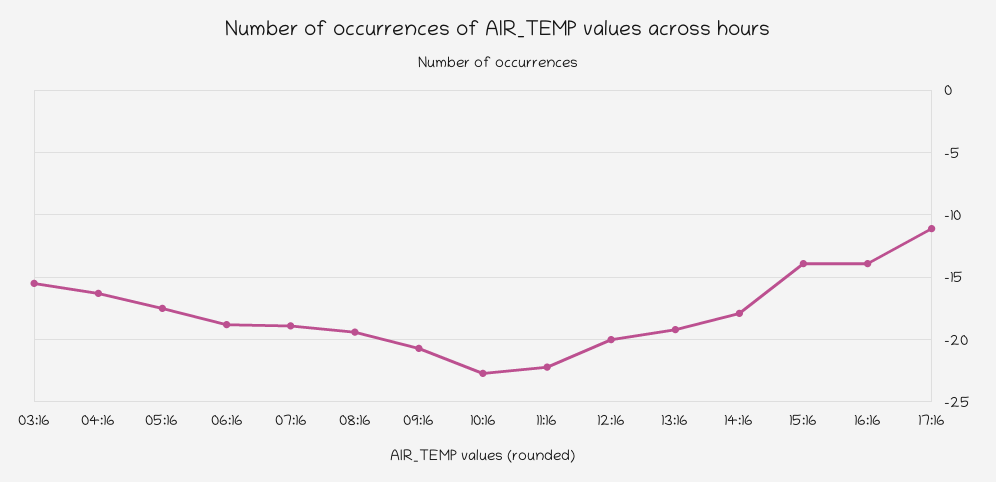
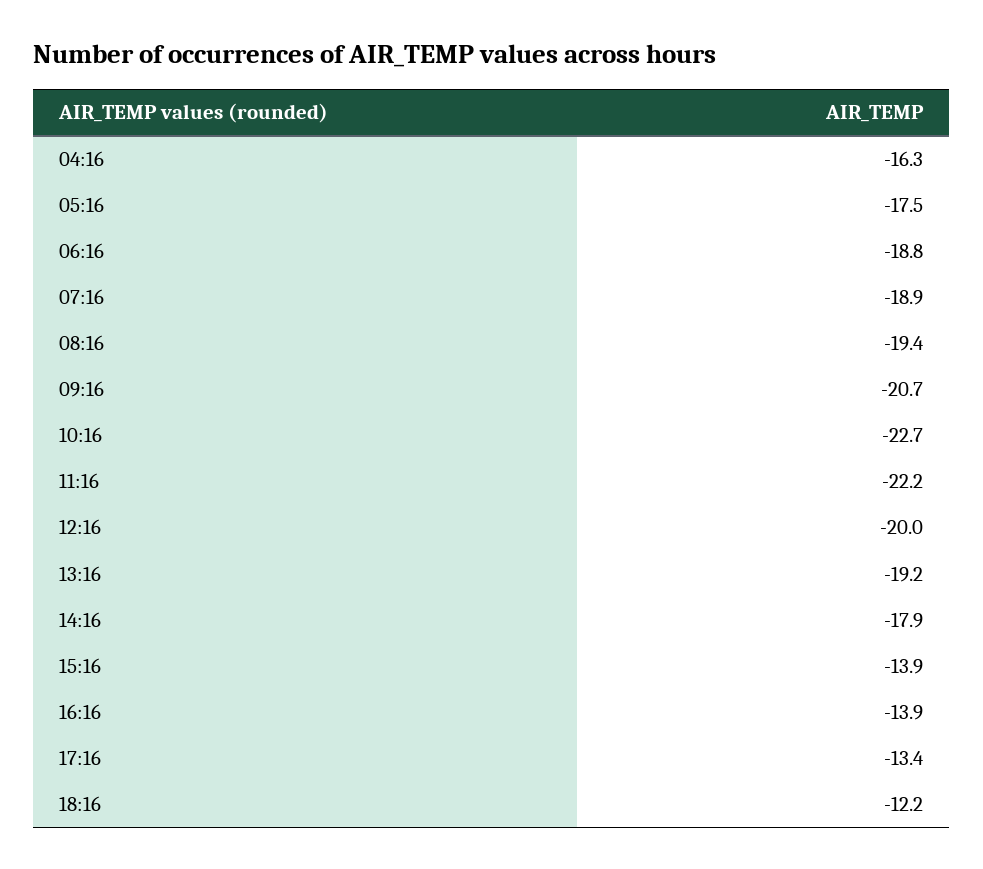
03:16: -15.5 -> none
17:16: -11 -> -13.4
18:16: none -> -12.2

